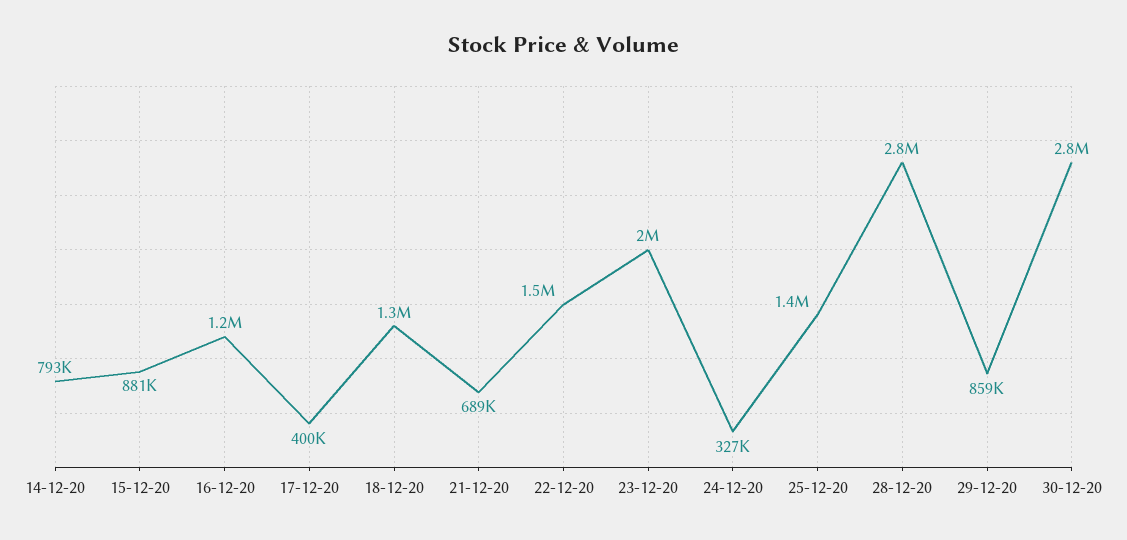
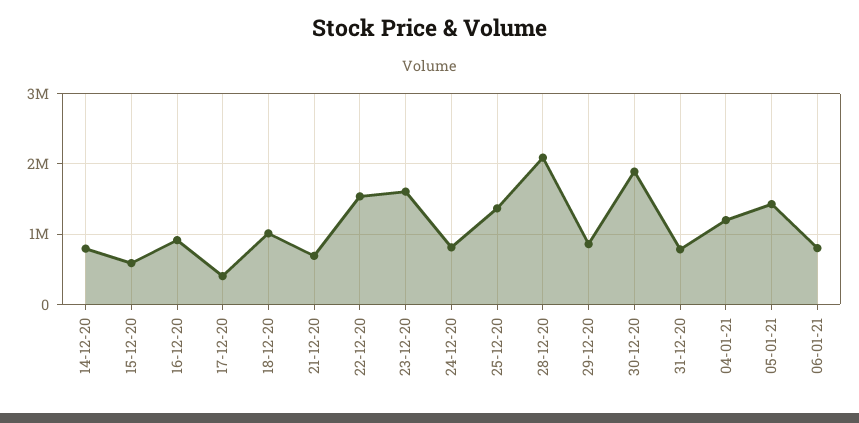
15-12-20: 881000 -> 600000
16-12-20: 1200000 -> 900000
18-12-20: 1300000 -> 1000000
23-12-20: 2000000 -> 1600000
24-12-20: 327000 -> 800000
28-12-20: 2800000 -> 2100000
30-12-20: 2800000 -> 1900000
31-12-20: none -> 800000
04-01-21: none -> 1200000
05-01-21: none -> 1400000
06-01-21: none -> 800000

